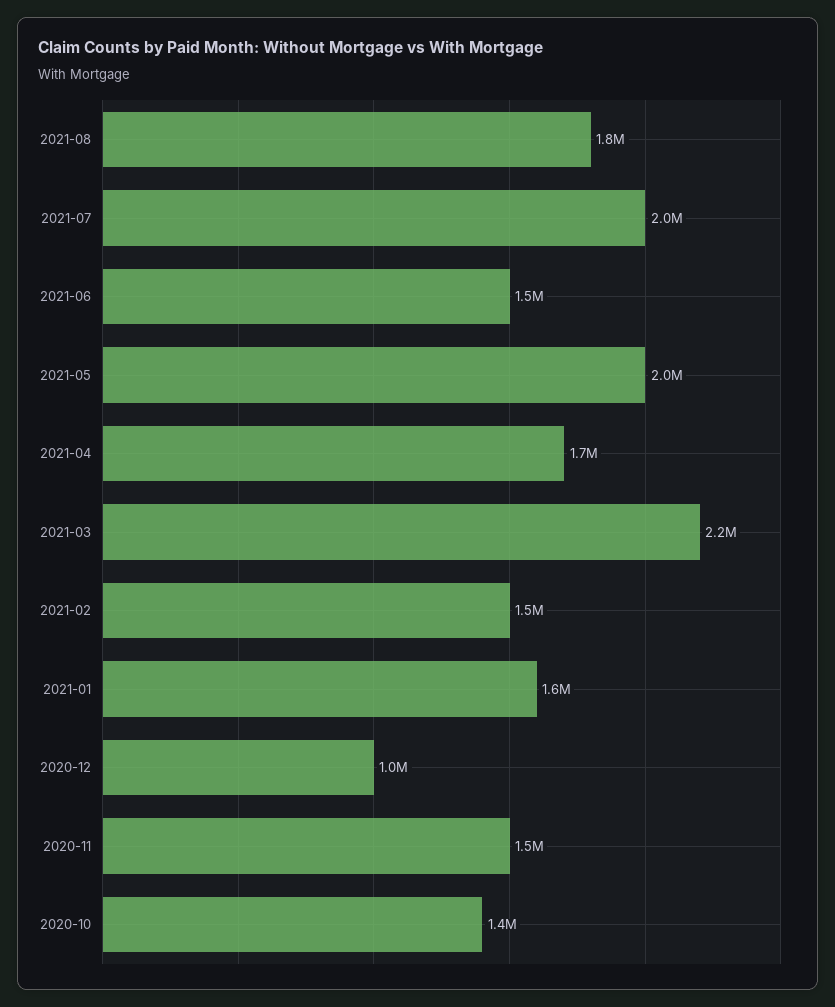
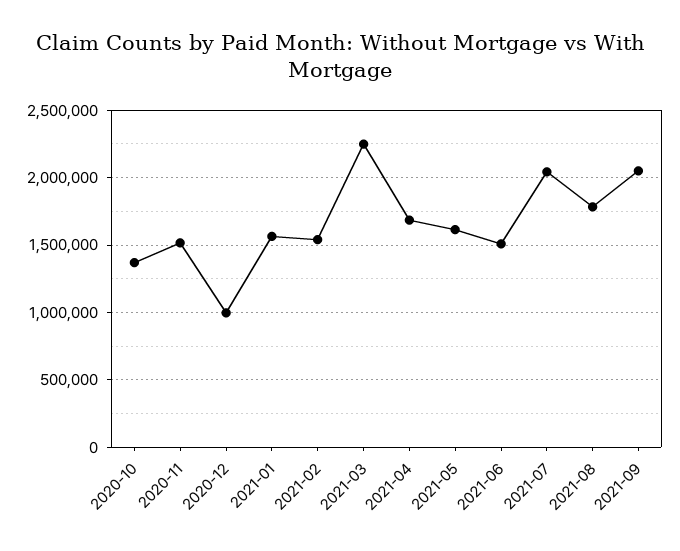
2021-05: 2000000 -> 1600000
2021-09: none -> 2050000

